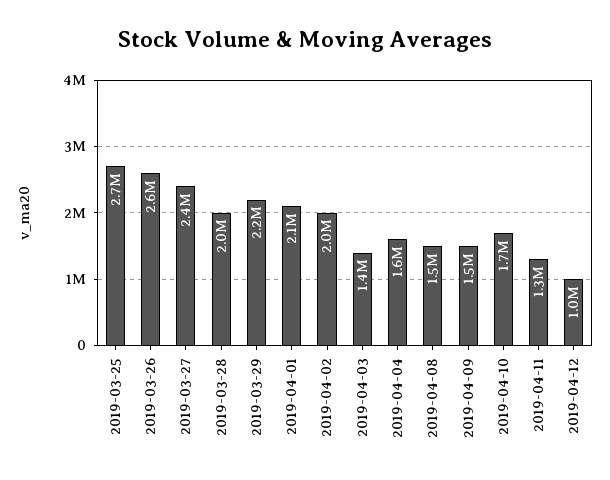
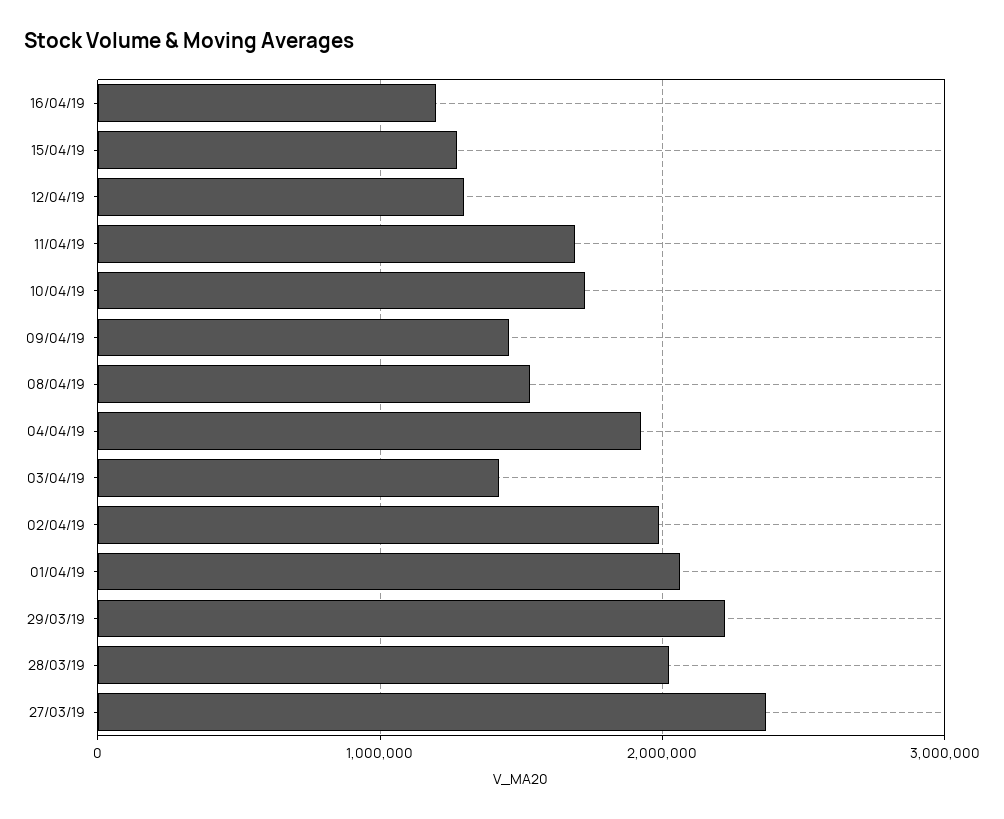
2019-03-25: 2700000 -> none
2019-03-26: 2600000 -> none
2019-04-04: 1600000 -> 1900000
2019-04-11: 1300000 -> 1700000
2019-04-12: 1000000 -> 1300000
16/04/19: none -> 1200000
15/04/19: none -> 1300000

